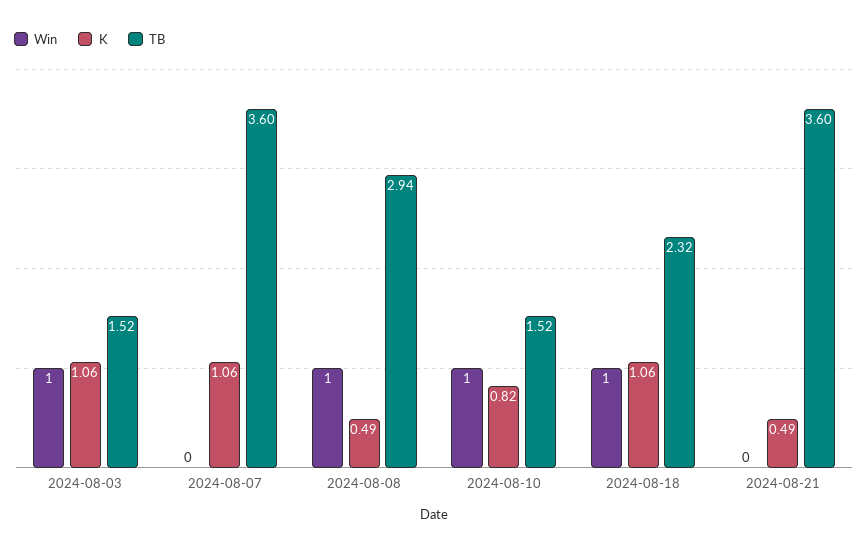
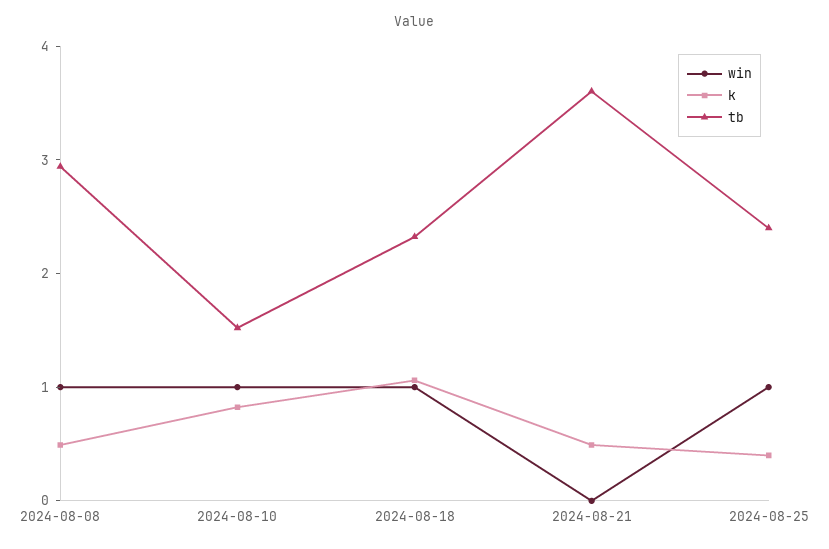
Win, 2024-08-03: 1 -> none
K, 2024-08-03: 1.06 -> none
TB, 2024-08-03: 1.52 -> none
Win, 2024-08-07: 0 -> none
K, 2024-08-07: 1.06 -> none
TB, 2024-08-07: 3.6 -> none
Win, 2024-08-25: none -> 1
K, 2024-08-25: none -> 0.4
TB, 2024-08-25: none -> 2.4

